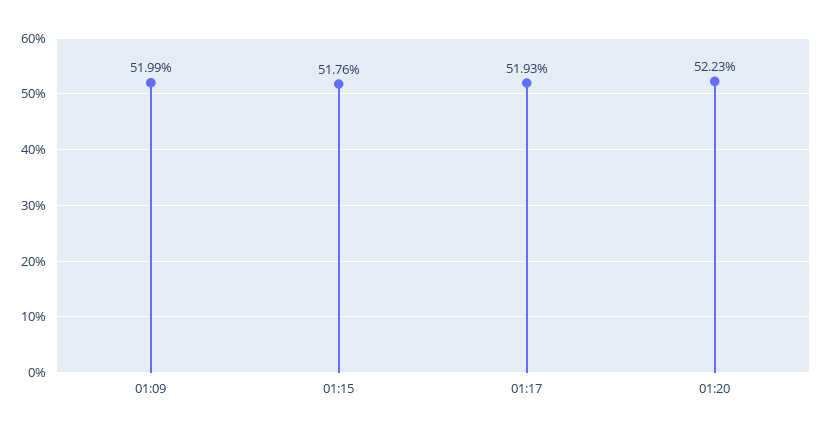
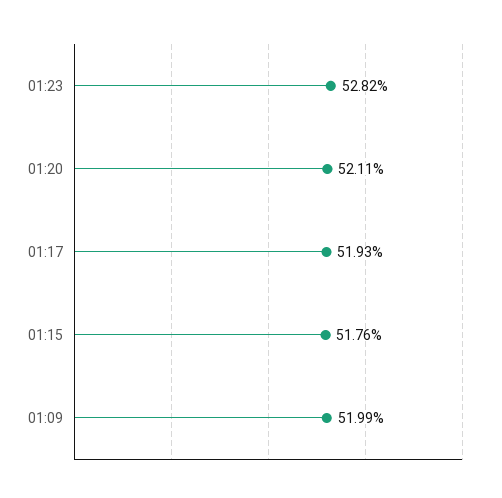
01:20: 52.23 -> 52.11
01:23: none -> 52.82

